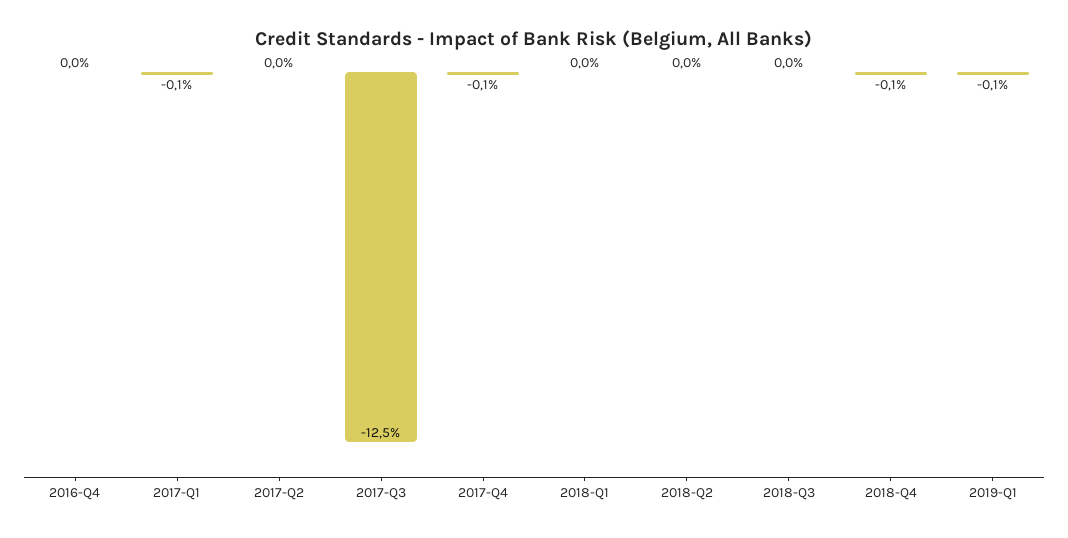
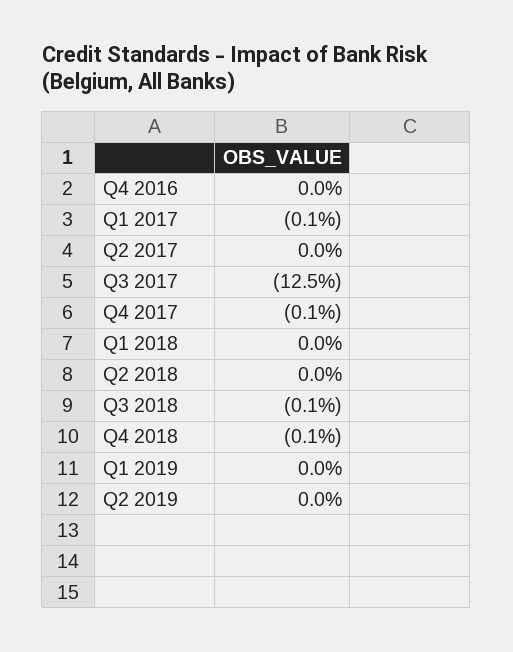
2018-Q3: 0 -> -0.1
2019-Q1: -0.1 -> 0
Q2 2019: none -> 0

